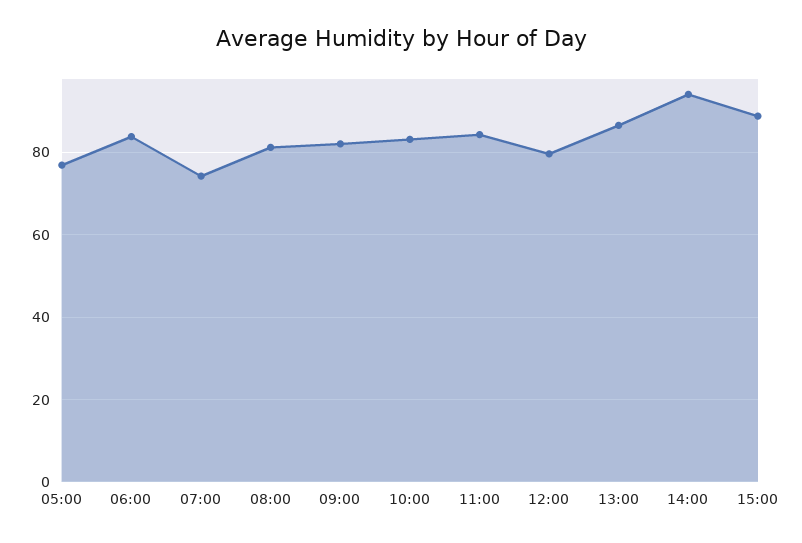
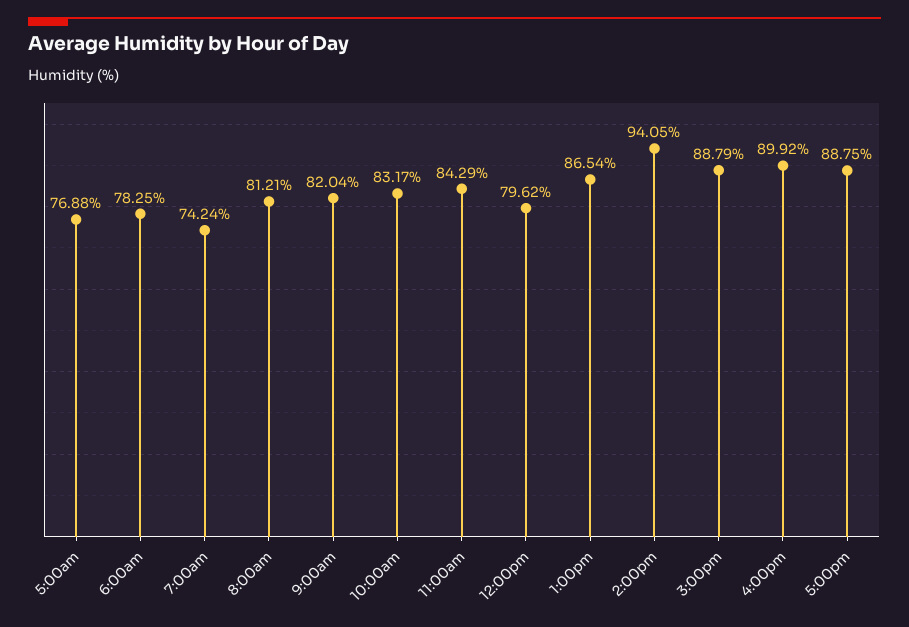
06:00: 84 -> 78.25
4:00pm: none -> 89.92
5:00pm: none -> 88.75

